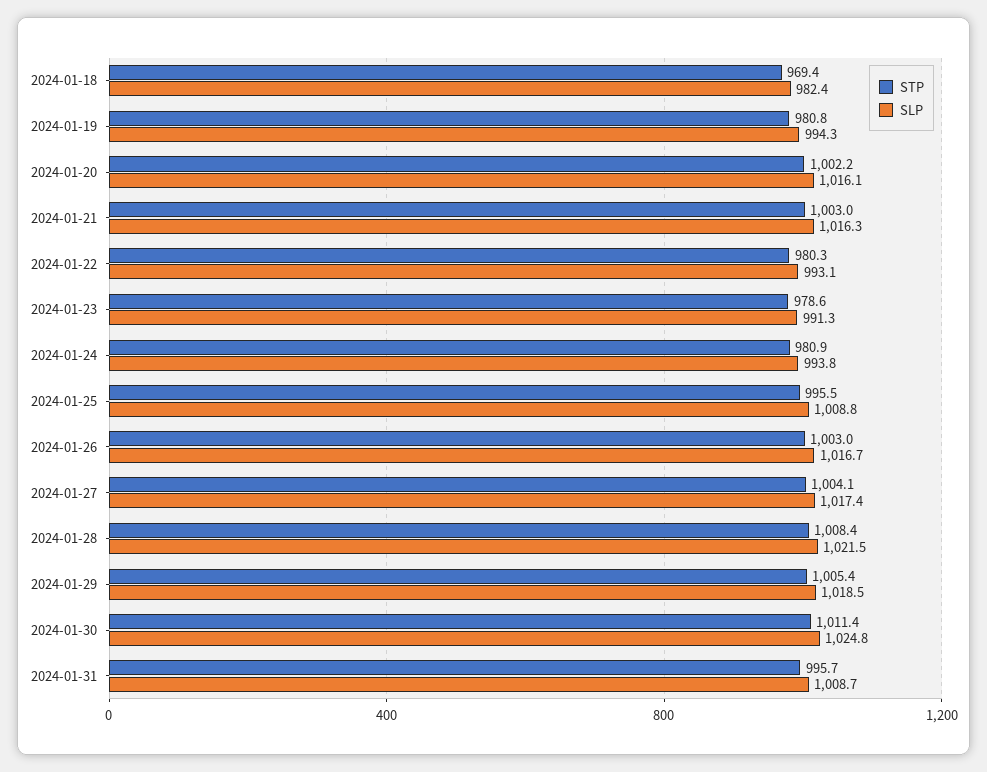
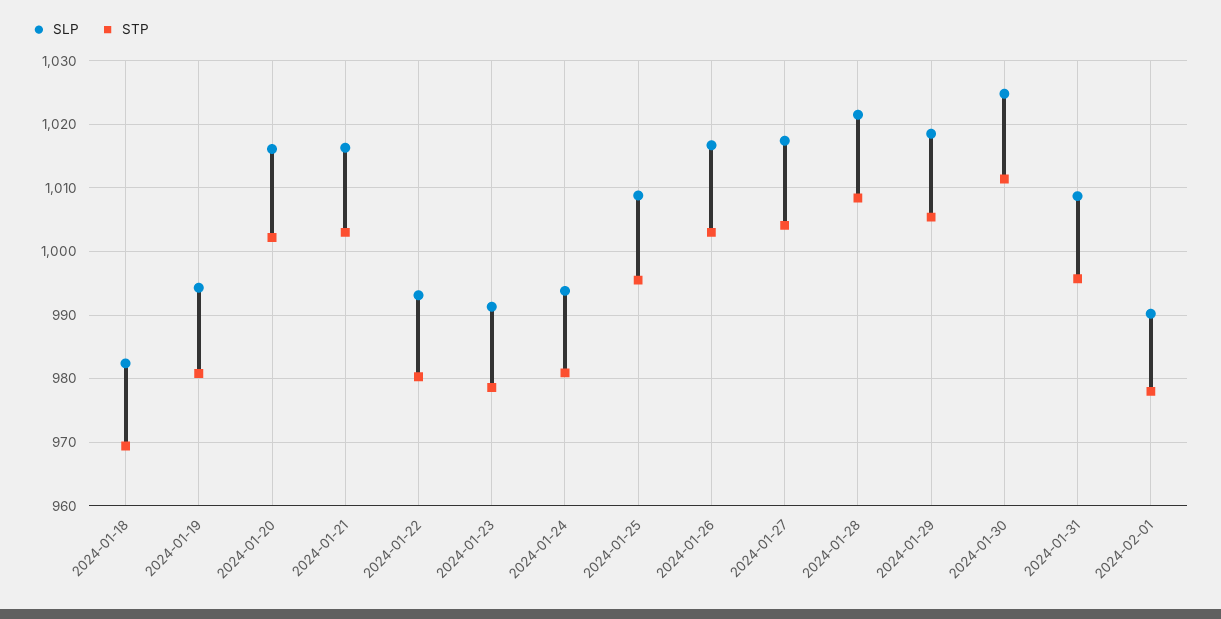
SLP, 2024-02-01: none -> 990
STP, 2024-02-01: none -> 978

